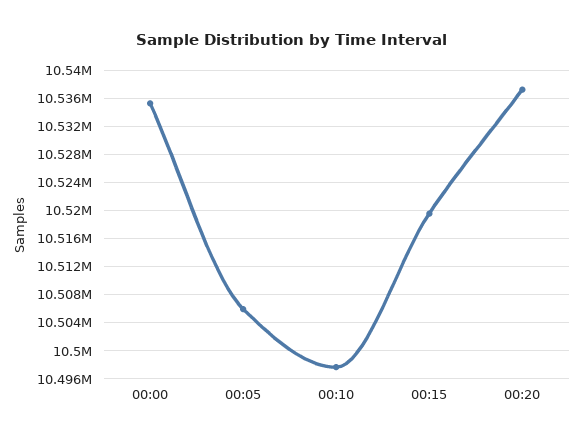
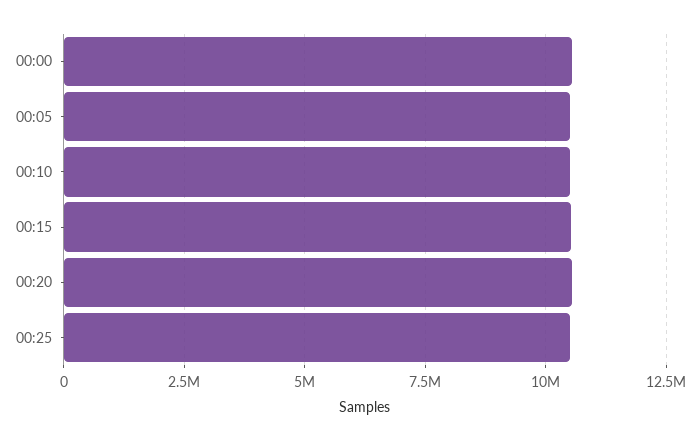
00:25: none -> 10500000

